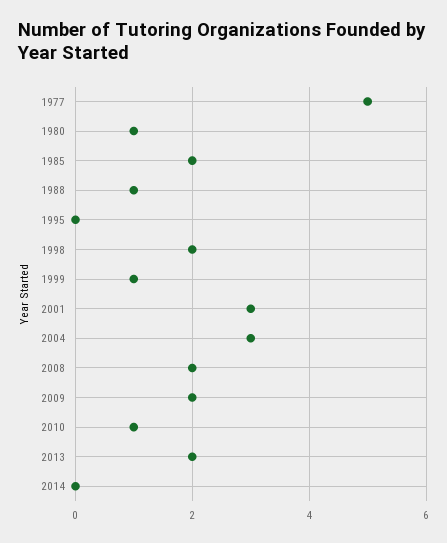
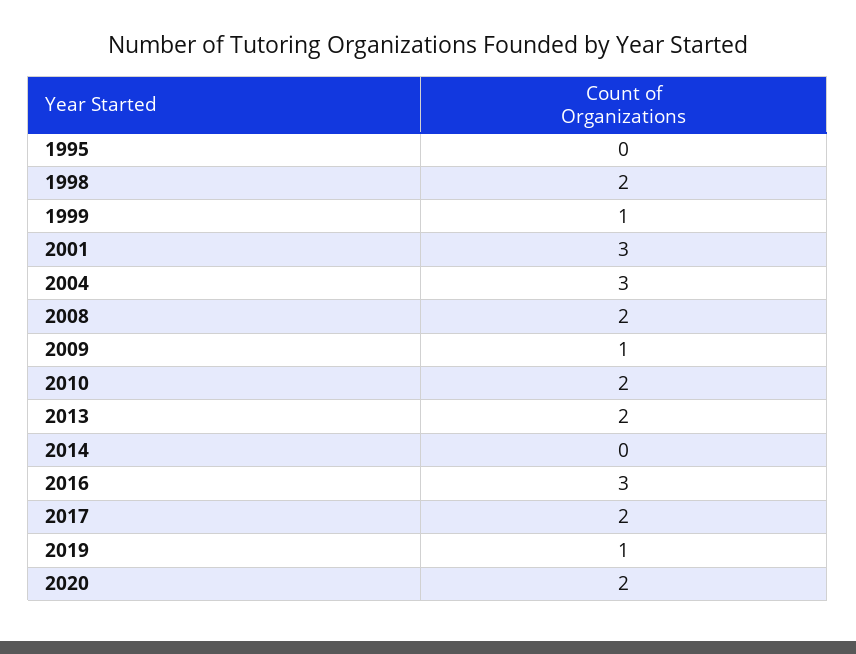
1977: 5 -> none
1980: 1 -> none
1985: 2 -> none
1988: 1 -> none
2009: 2 -> 1
2010: 1 -> 2
2016: none -> 3
2017: none -> 2
2019: none -> 1
2020: none -> 2

